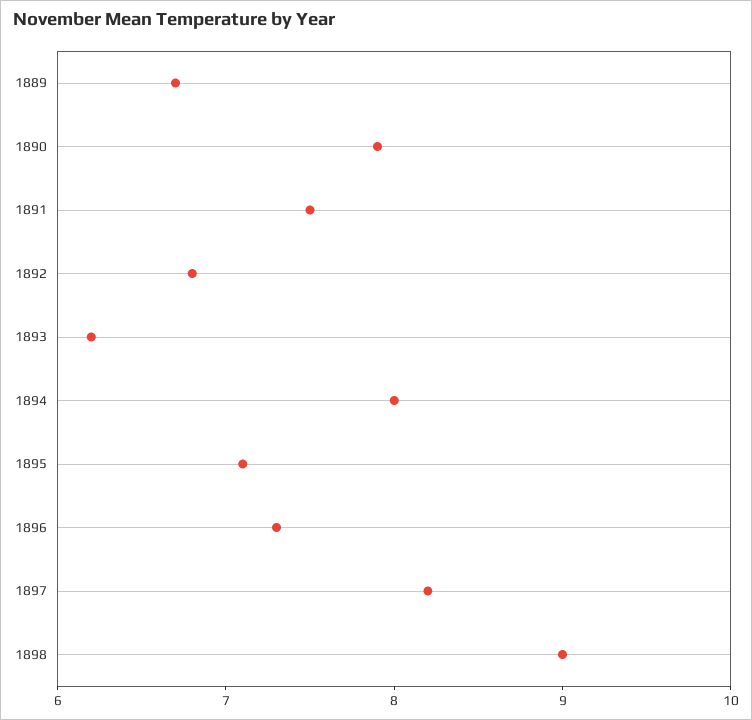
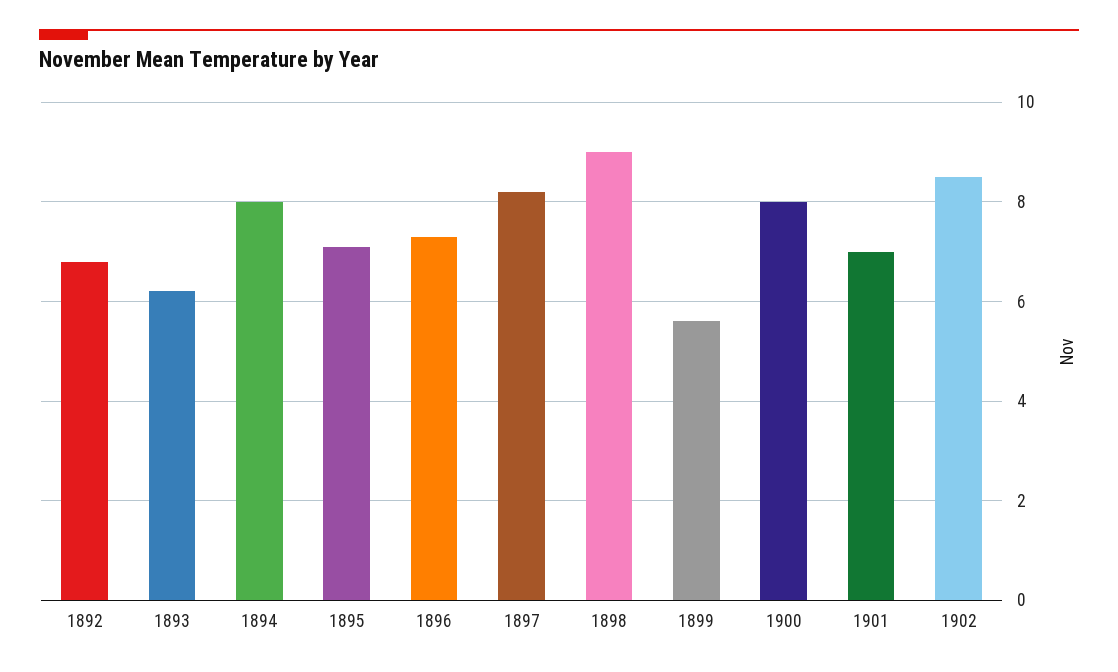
1889: 6.7 -> none
1890: 7.9 -> none
1891: 7.5 -> none
1899: none -> 5.5
1900: none -> 8
1901: none -> 7
1902: none -> 8.5

